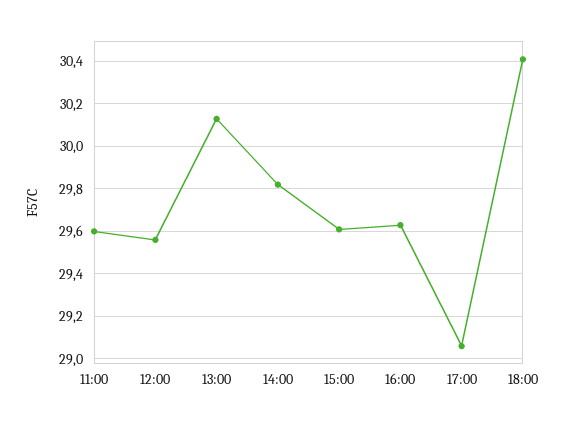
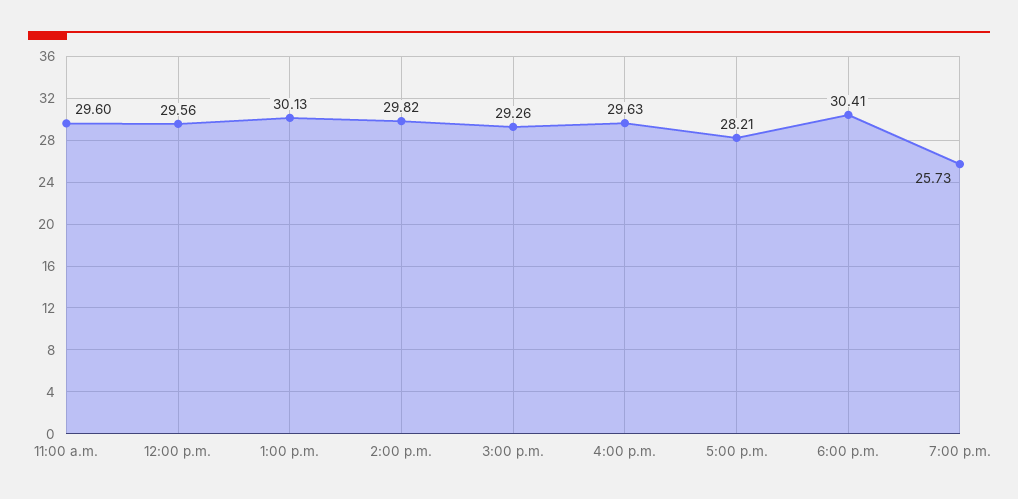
15:00: 29.6 -> 29.26
17:00: 29.05 -> 28.21
7:00 p.m.: none -> 25.73

